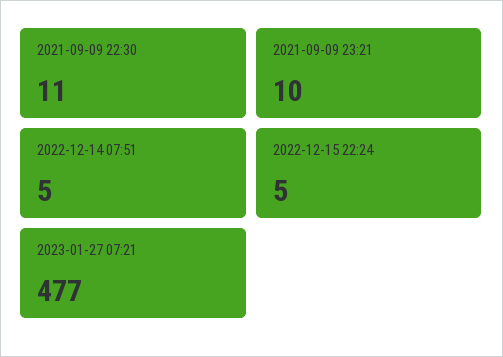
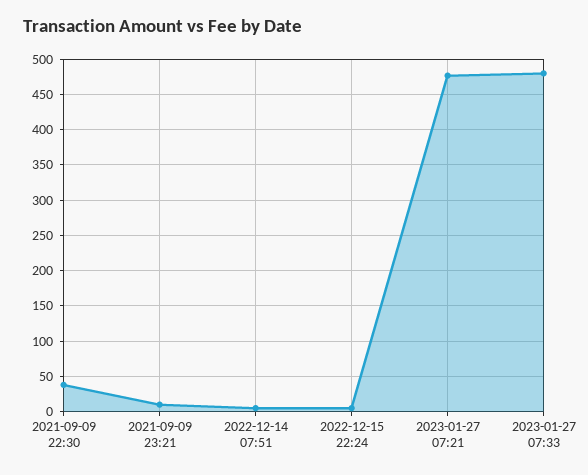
2021-09-09 22:30: 11 -> 40
2023-01-27 07:33: none -> 480

